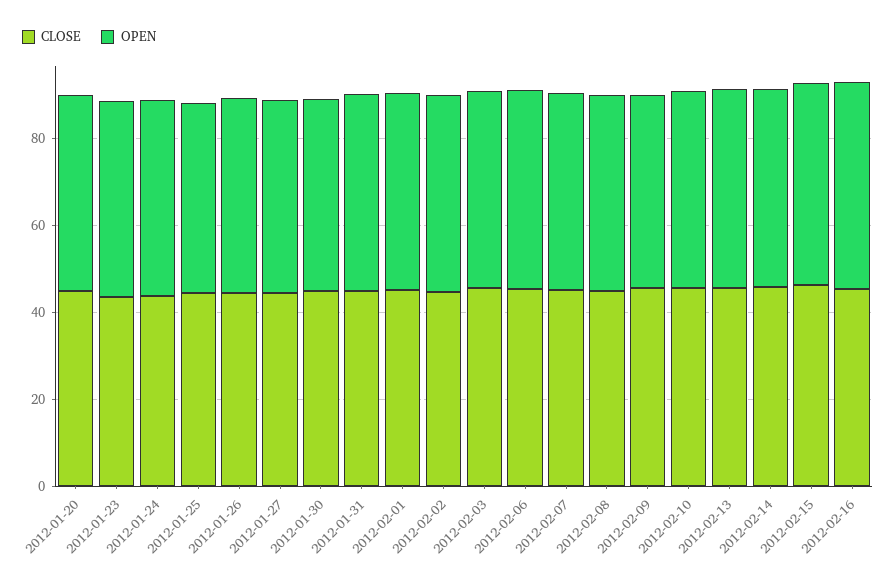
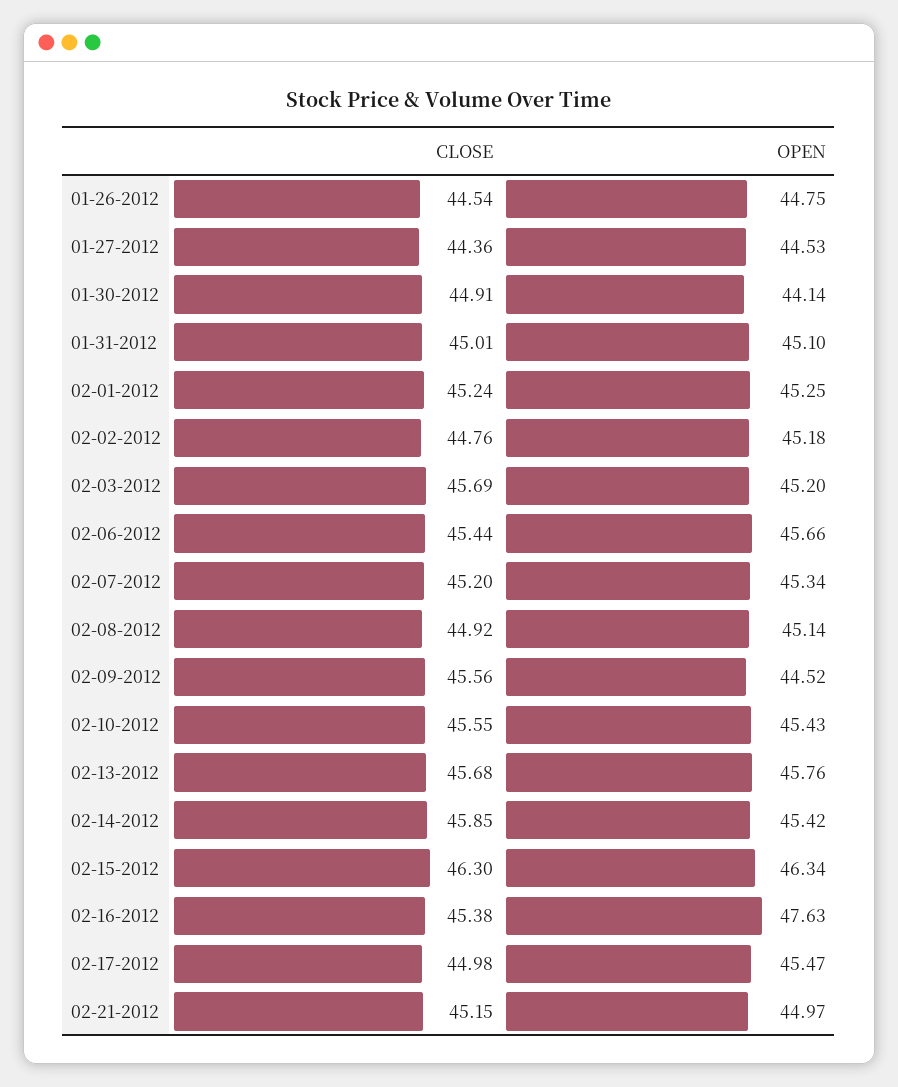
CLOSE, 2012-01-20: 45 -> none
OPEN, 2012-01-20: 45 -> none
CLOSE, 2012-01-23: 45 -> none
OPEN, 2012-01-23: 45 -> none
CLOSE, 2012-01-24: 45 -> none
OPEN, 2012-01-24: 45 -> none
CLOSE, 2012-01-25: 45 -> none
OPEN, 2012-01-25: 45 -> none
CLOSE, 02-17-2012: none -> 44.98
OPEN, 02-17-2012: none -> 45.47
CLOSE, 02-21-2012: none -> 45.15
OPEN, 02-21-2012: none -> 44.97

